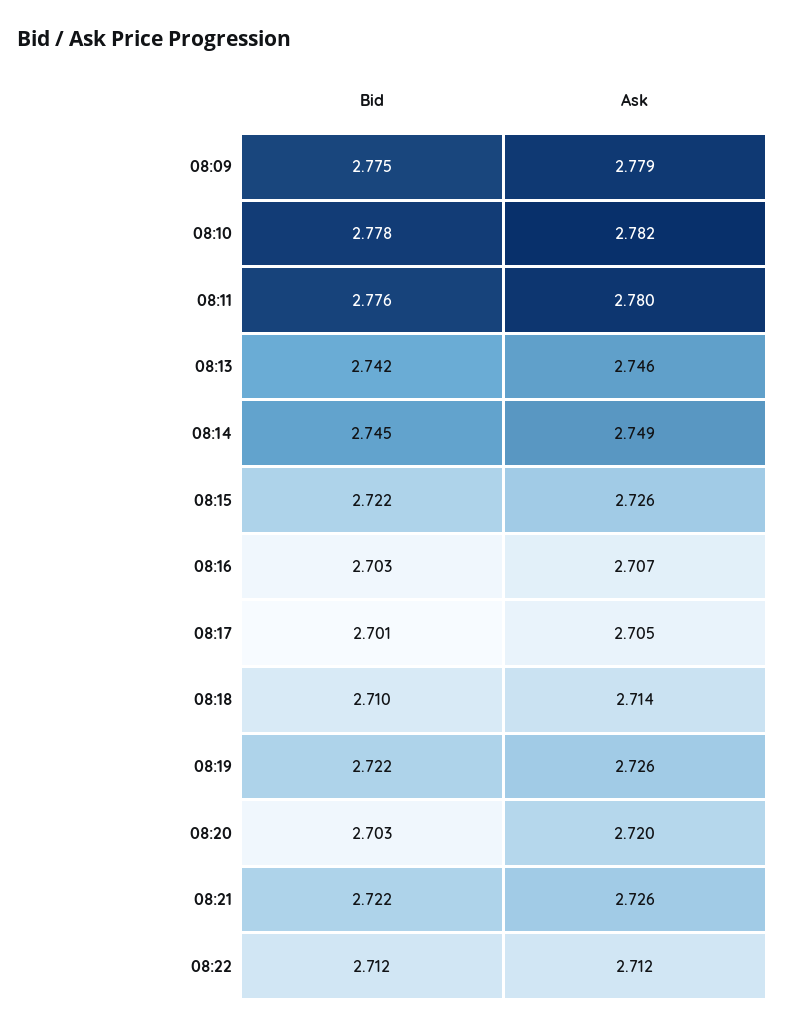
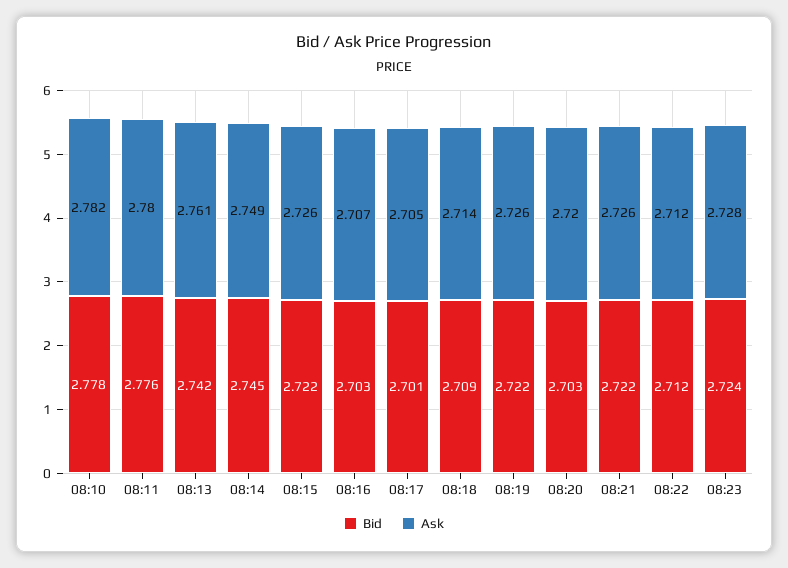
Bid, 08:09: 2.775 -> none
Ask, 08:09: 2.779 -> none
Ask, 08:13: 2.746 -> 2.761
Bid, 08:18: 2.71 -> 2.709
Bid, 08:23: none -> 2.724
Ask, 08:23: none -> 2.728

